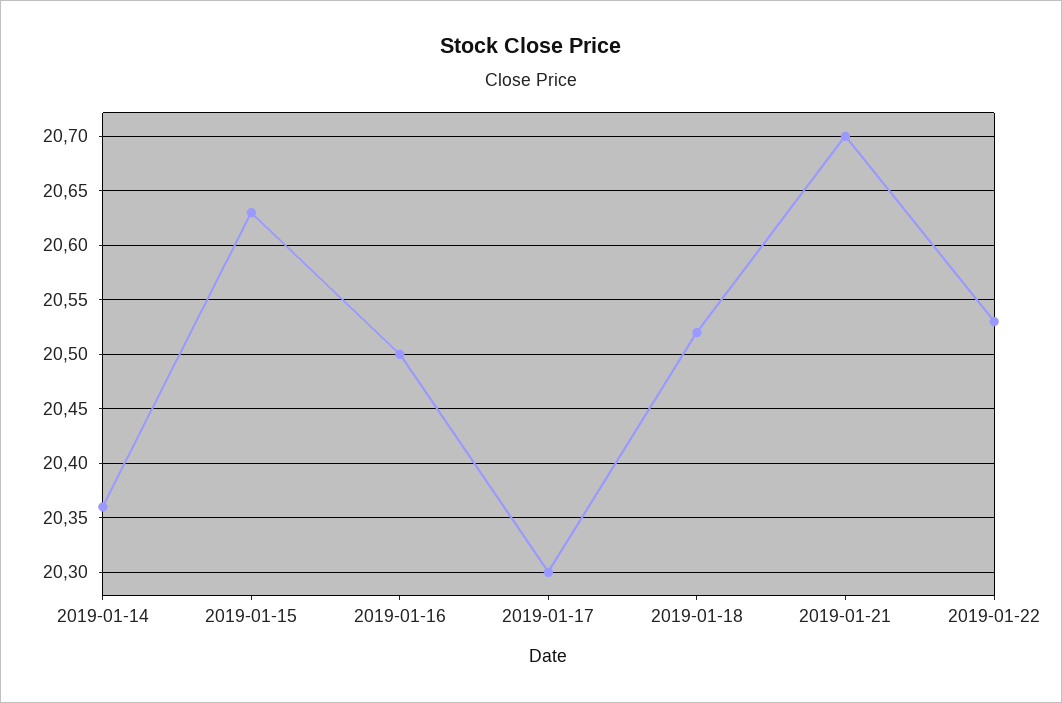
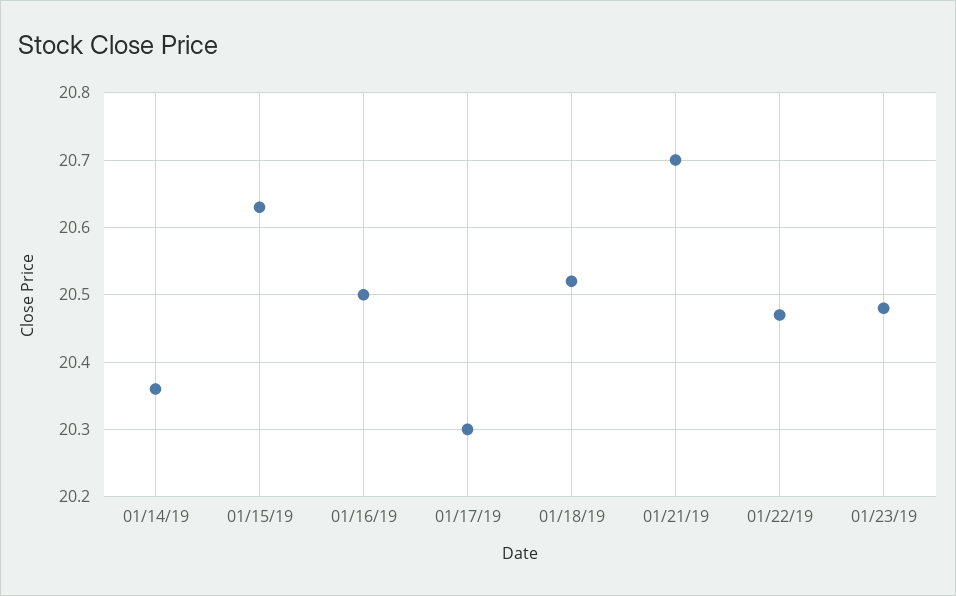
2019-01-22: 20.53 -> 20.47
01/23/19: none -> 20.48

